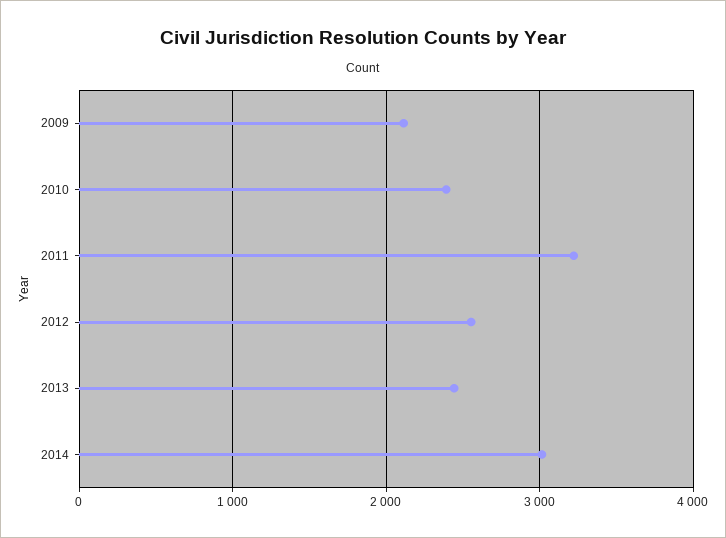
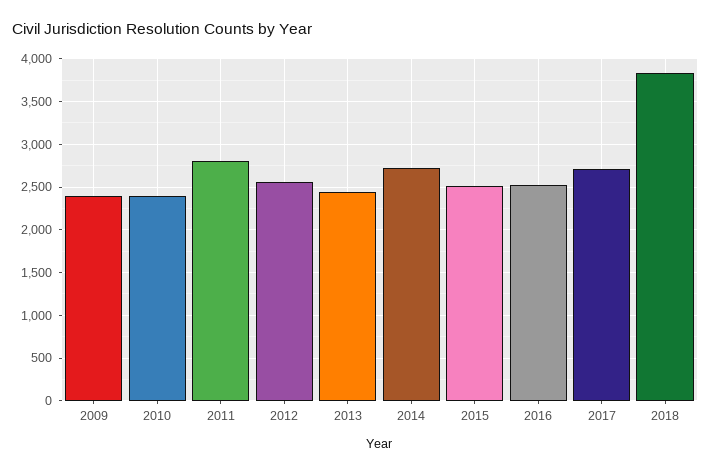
2009: 2100 -> 2400
2011: 3200 -> 2800
2014: 3000 -> 2700
2015: none -> 2500
2016: none -> 2500
2017: none -> 2700
2018: none -> 3800

